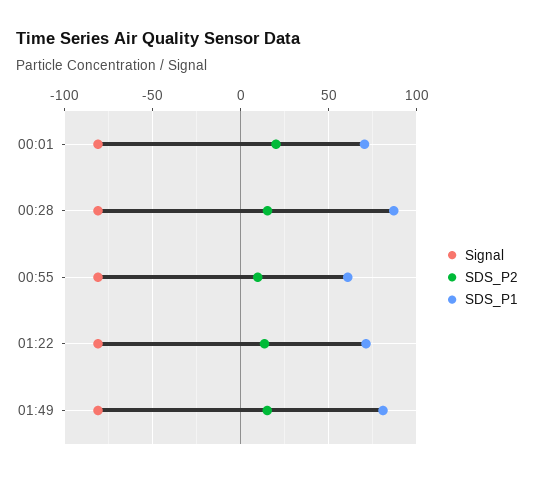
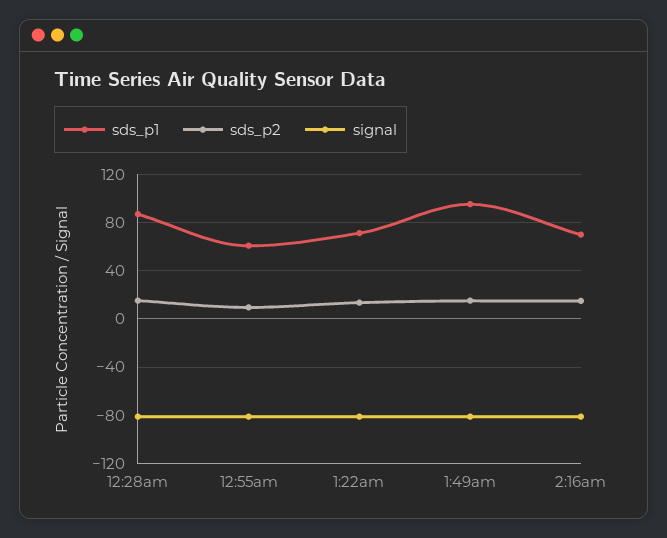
Signal, 00:01: -80 -> none
SDS_P2, 00:01: 20 -> none
SDS_P1, 00:01: 70 -> none
SDS_P1, 01:49: 80 -> 95
SDS_P1, 2:16am: none -> 70
SDS_P2, 2:16am: none -> 15
Signal, 2:16am: none -> -80

